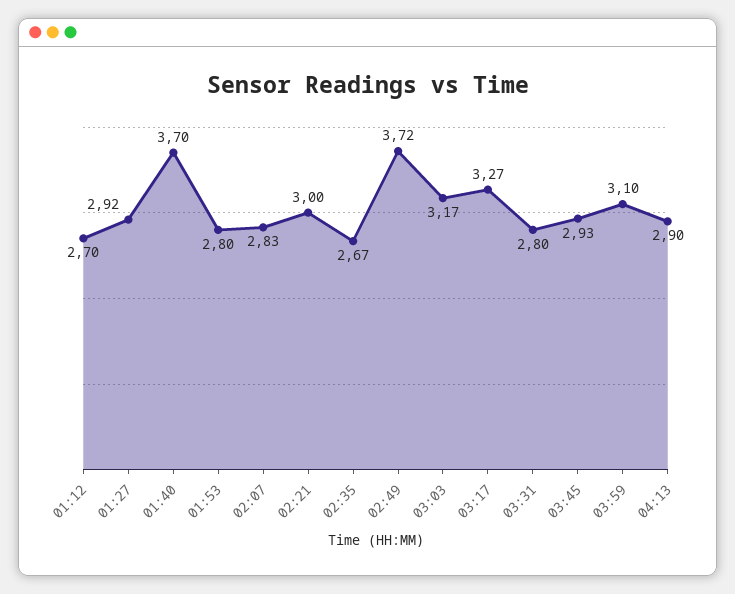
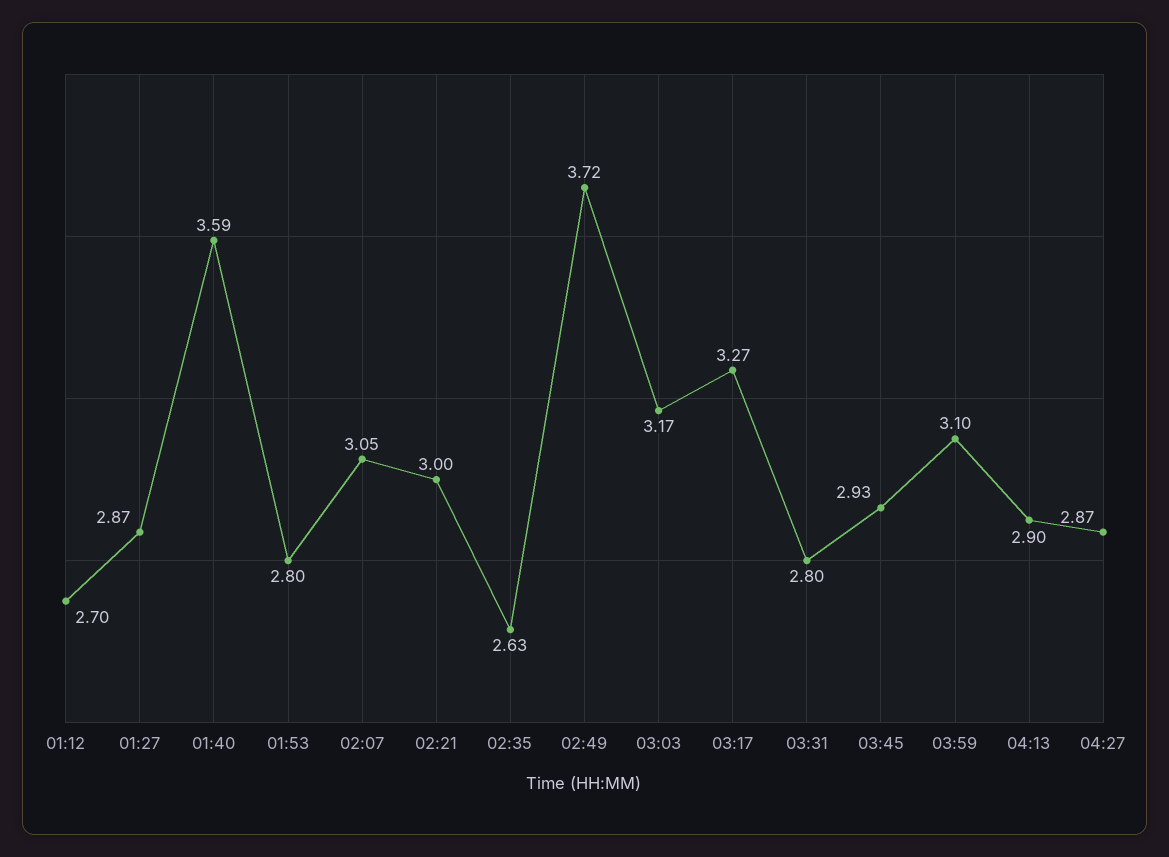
01:27: 2.92 -> 2.87
01:40: 3.7 -> 3.59
02:07: 2.83 -> 3.05
02:35: 2.67 -> 2.63
04:27: none -> 2.87

